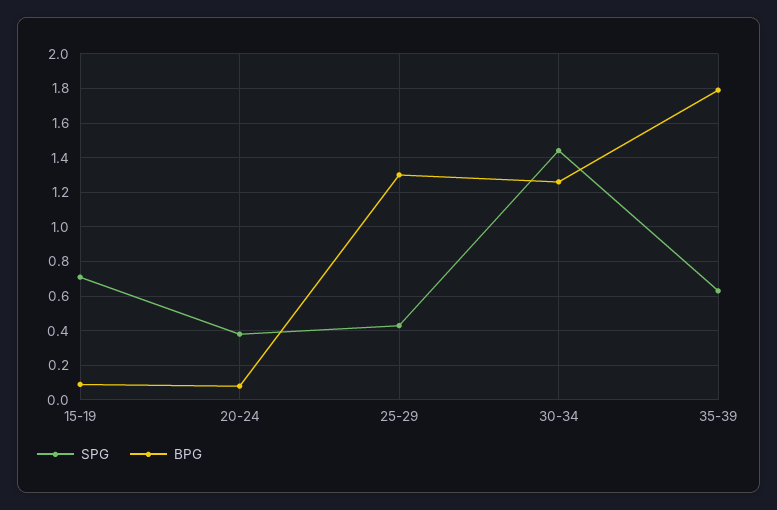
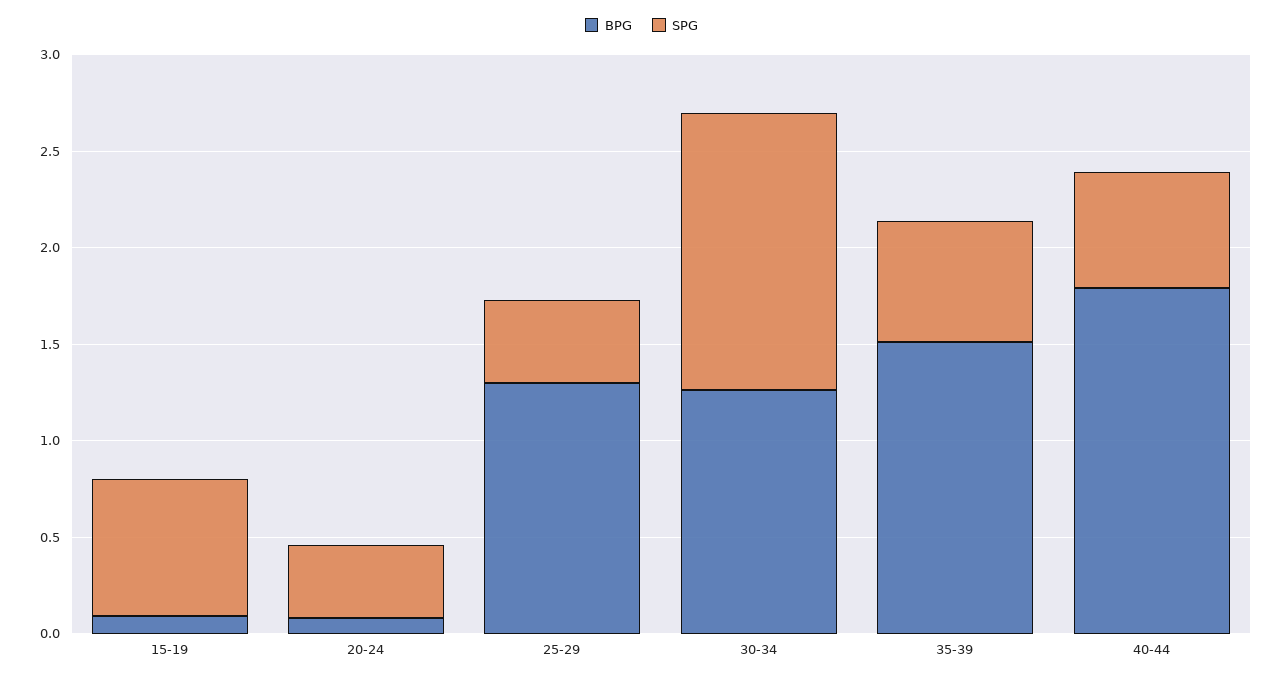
BPG, 35-39: 1.8 -> 1.5
BPG, 40-44: none -> 1.8
SPG, 40-44: none -> 0.6

